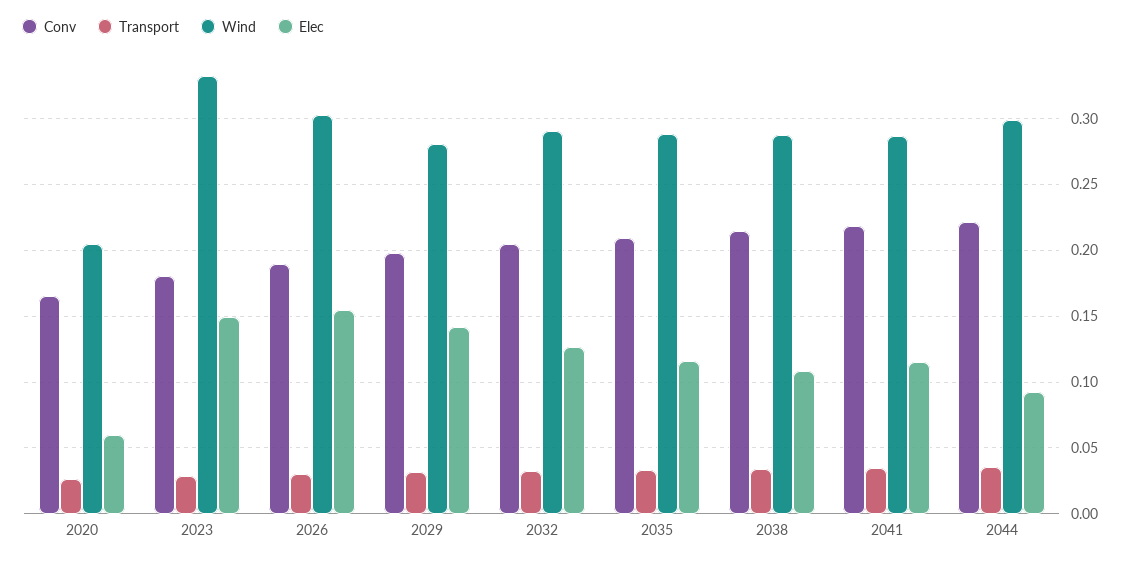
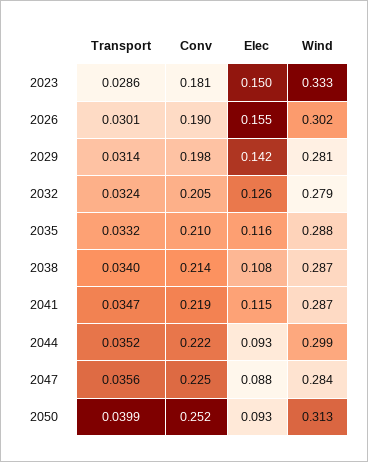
Conv, 2020: 0.165 -> none
Transport, 2020: 0.025 -> none
Wind, 2020: 0.205 -> none
Elec, 2020: 0.06 -> none
Wind, 2032: 0.29 -> 0.279
Transport, 2047: none -> 0.0356
Conv, 2047: none -> 0.225
Elec, 2047: none -> 0.088
Wind, 2047: none -> 0.284
Transport, 2050: none -> 0.0399
Conv, 2050: none -> 0.252
Elec, 2050: none -> 0.093
Wind, 2050: none -> 0.313

